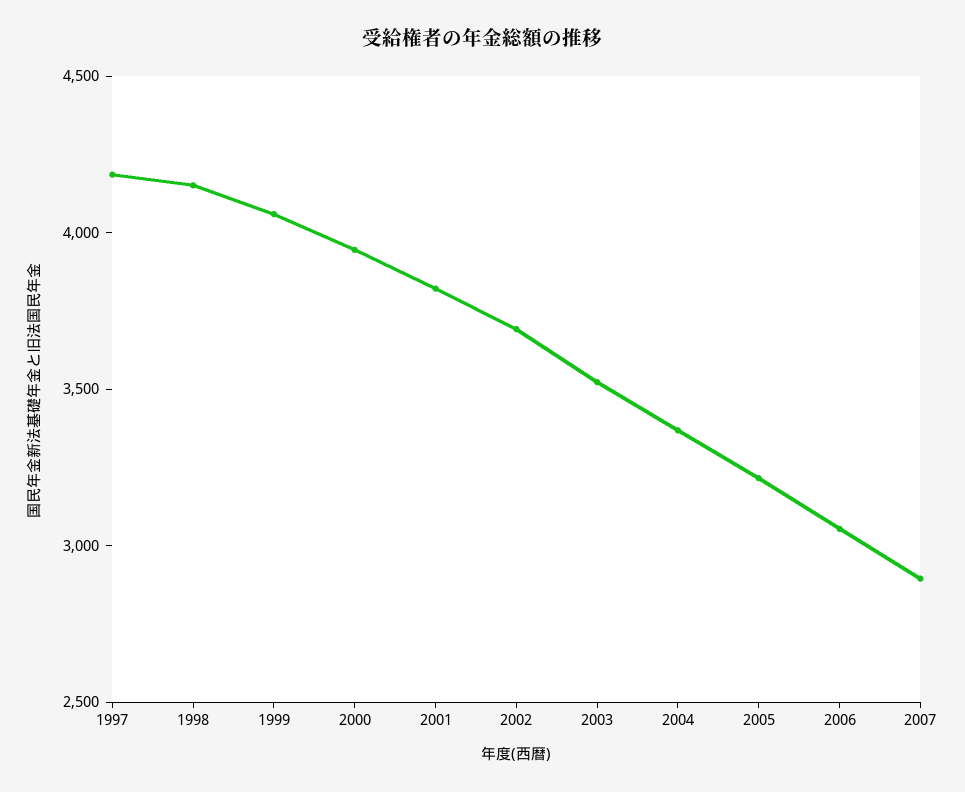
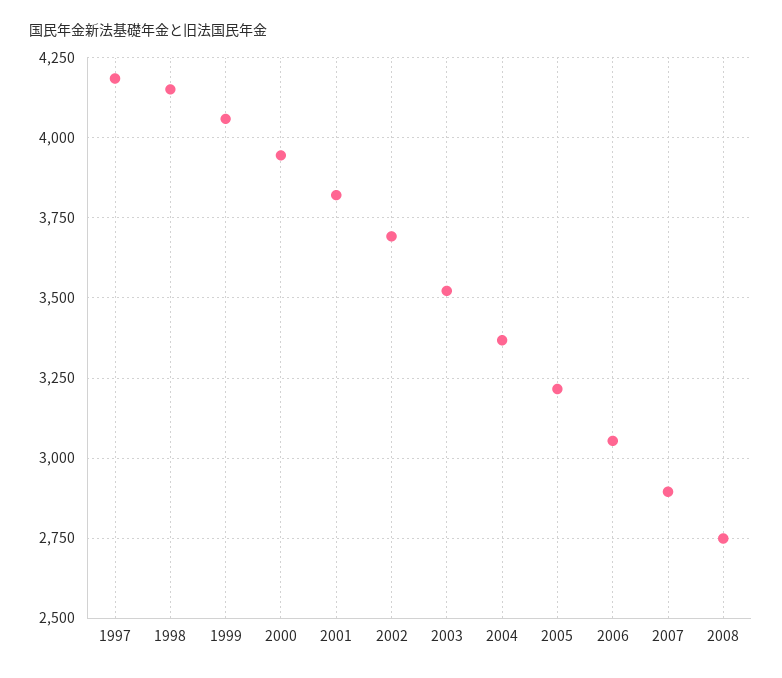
2008: none -> 2750

